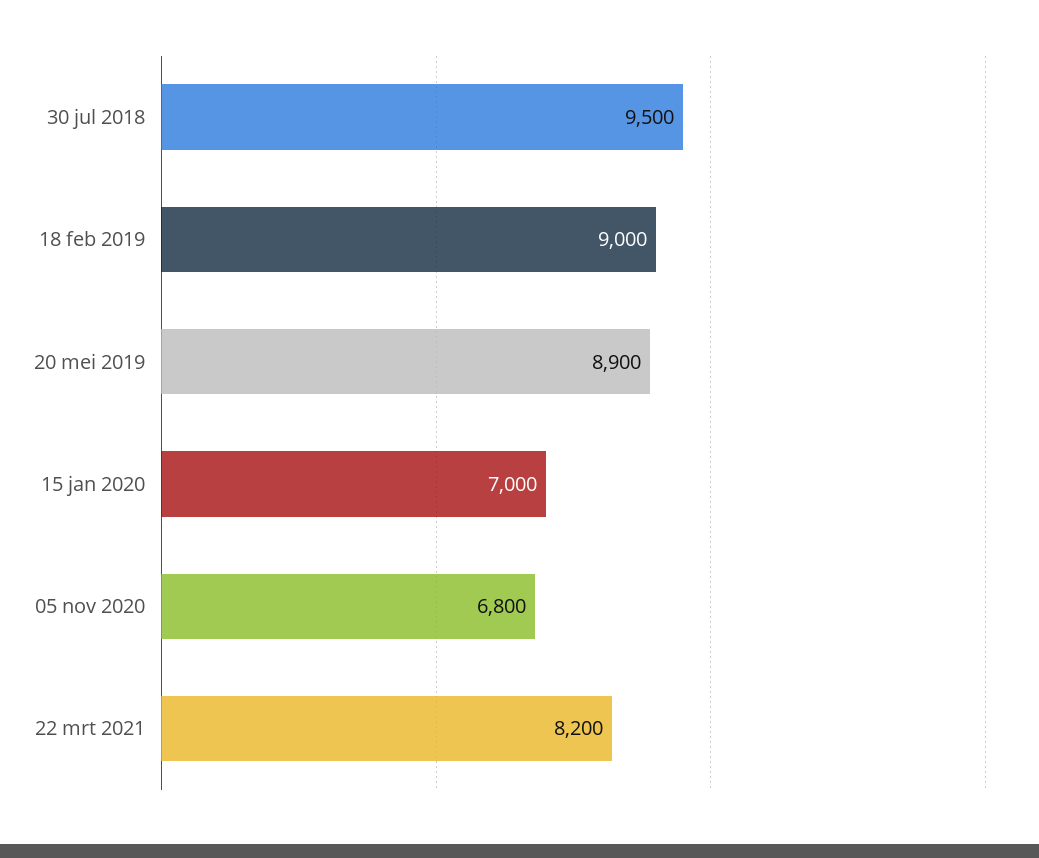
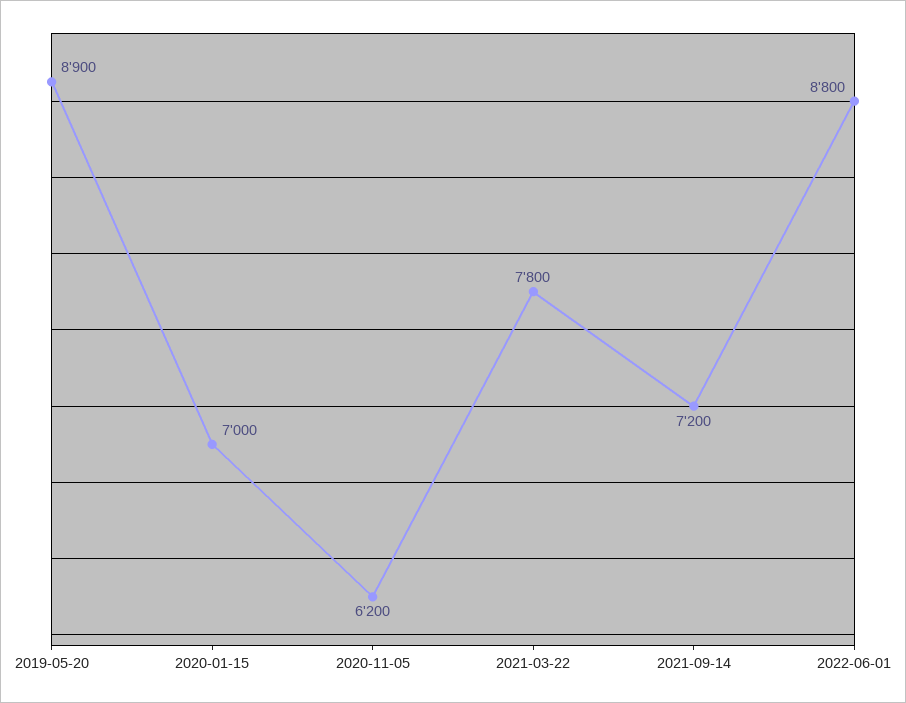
30 jul 2018: 9500 -> none
18 feb 2019: 9000 -> none
05 nov 2020: 6800 -> 6200
22 mrt 2021: 8200 -> 7800
2021-09-14: none -> 7200
2022-06-01: none -> 8800

